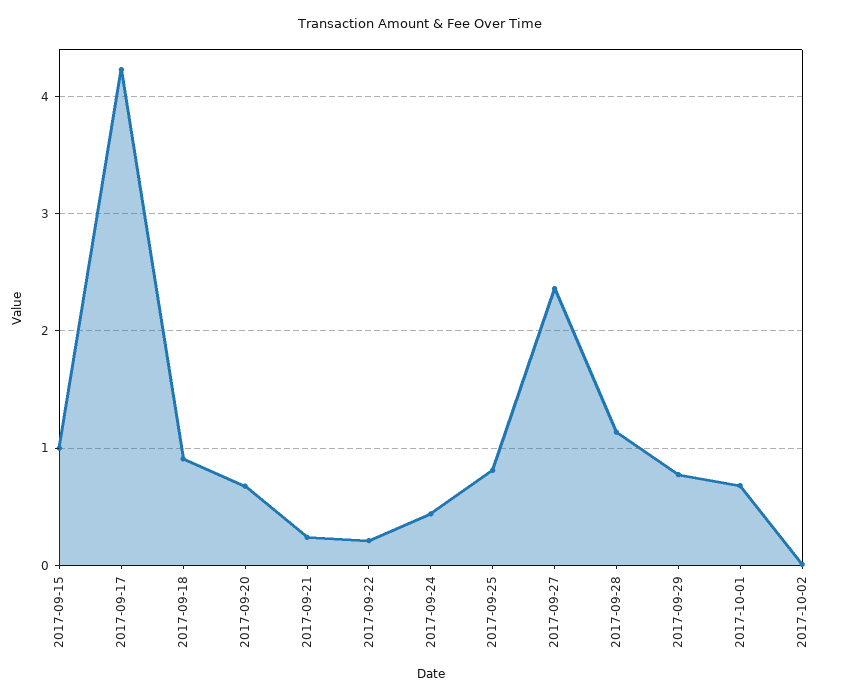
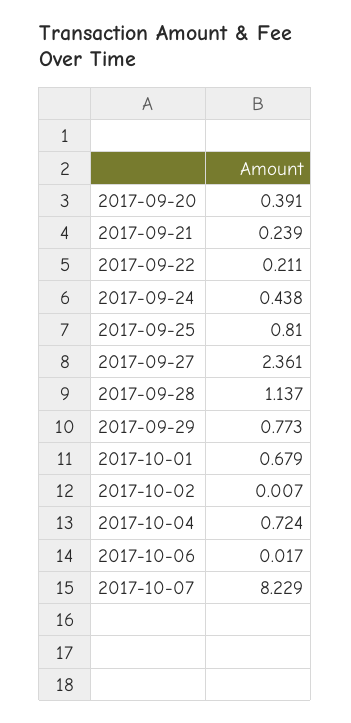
2017-09-15: 1 -> none
2017-09-17: 4.2 -> none
2017-09-18: 0.9 -> none
2017-09-20: 0.7 -> 0.391
2017-10-04: none -> 0.724
2017-10-06: none -> 0.017
2017-10-07: none -> 8.229

